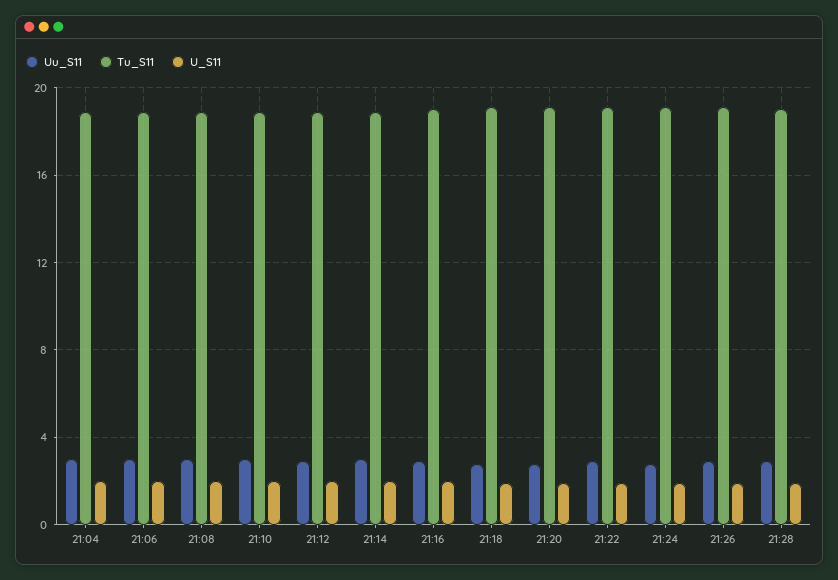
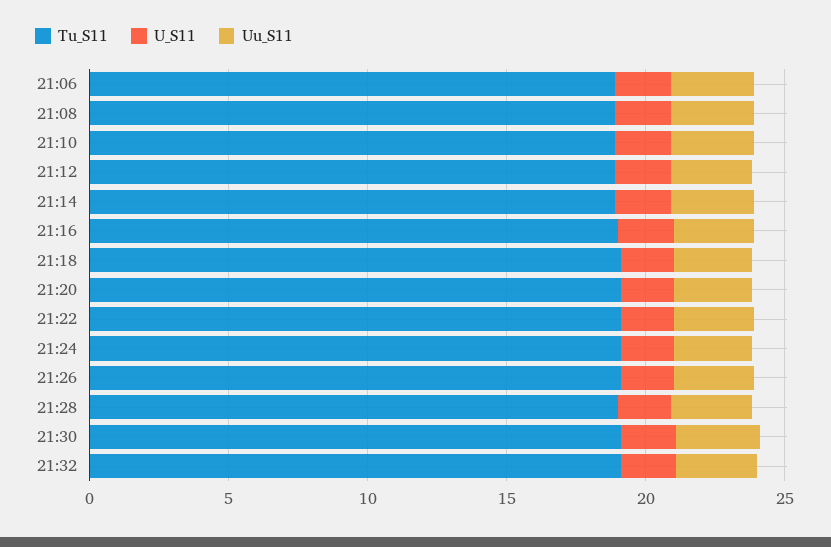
Uu_S11, 21:04: 3 -> none
Tu_S11, 21:04: 19 -> none
U_S11, 21:04: 2 -> none
Tu_S11, 21:30: none -> 19
U_S11, 21:30: none -> 2
Uu_S11, 21:30: none -> 3
Tu_S11, 21:32: none -> 19
U_S11, 21:32: none -> 2
Uu_S11, 21:32: none -> 3

